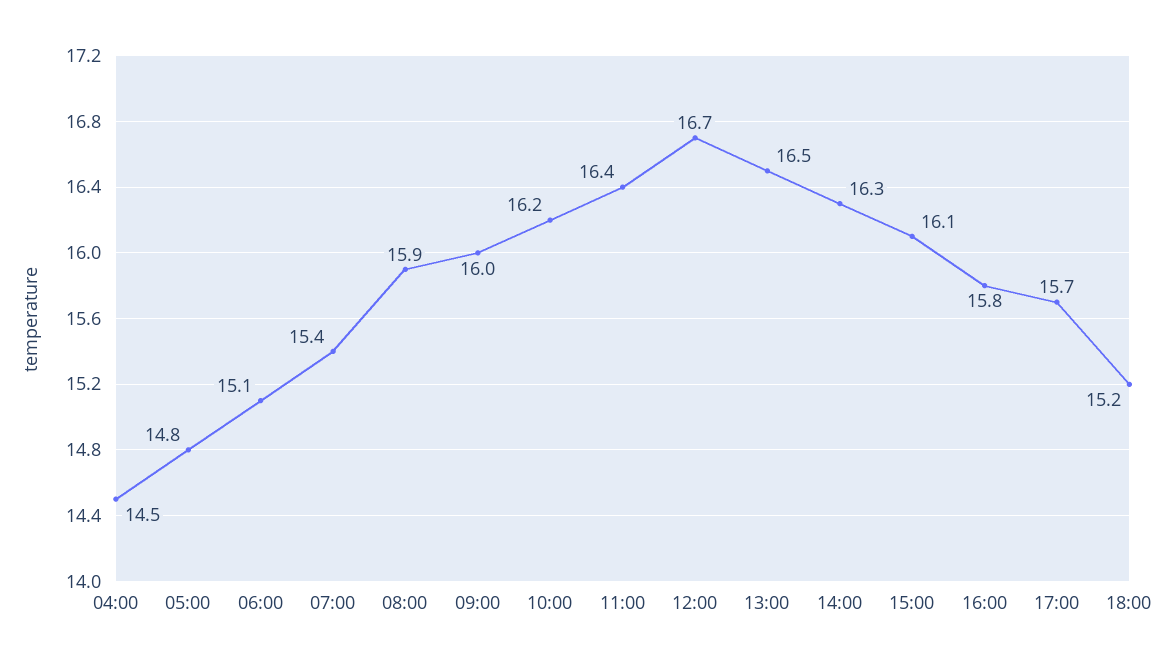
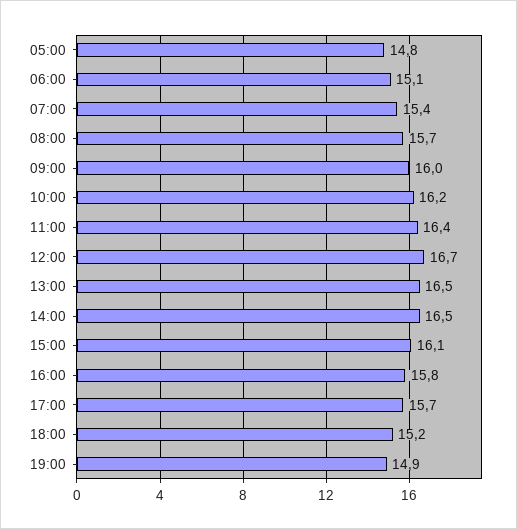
04:00: 14.5 -> none
08:00: 15.9 -> 15.7
14:00: 16.3 -> 16.5
19:00: none -> 14.9

